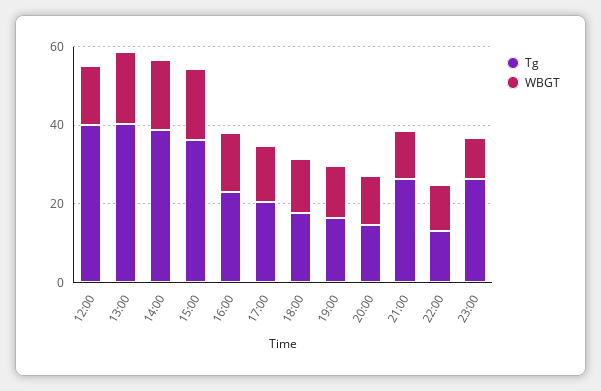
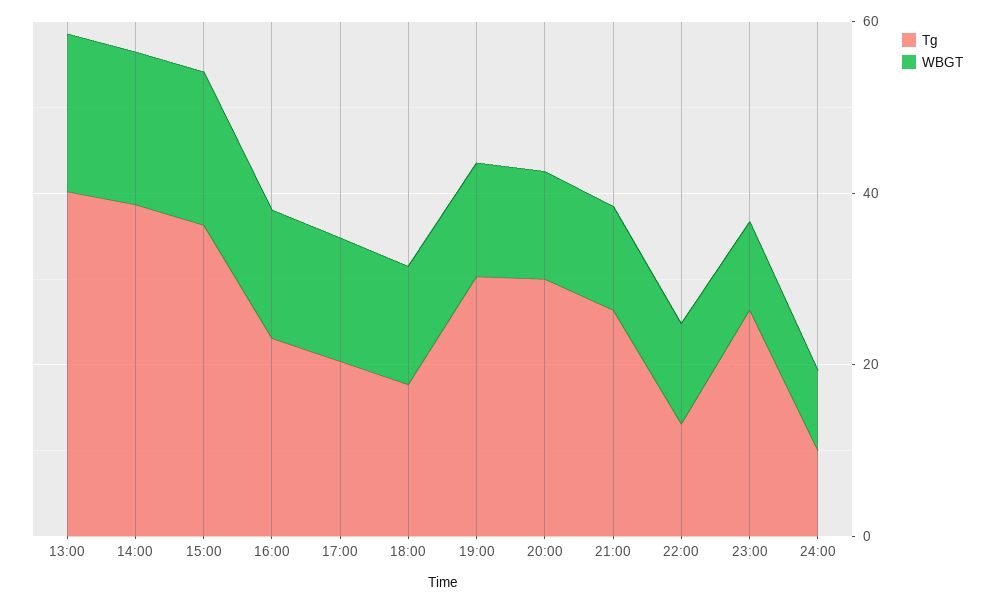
Tg, 12:00: 40 -> none
WBGT, 12:00: 15 -> none
Tg, 19:00: 15 -> 30
Tg, 20:00: 15 -> 30
Tg, 24:00: none -> 10
WBGT, 24:00: none -> 10

